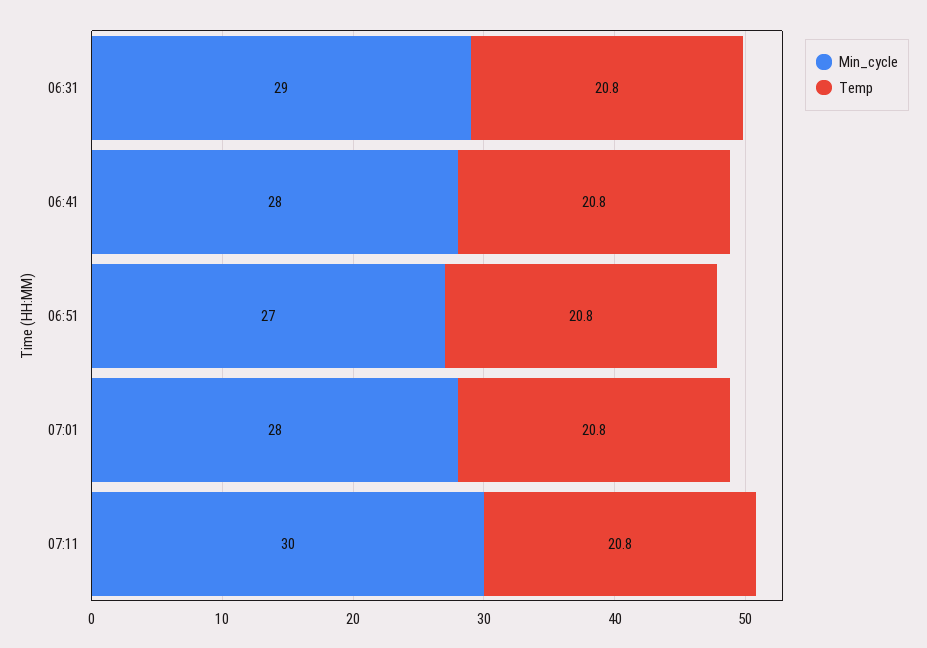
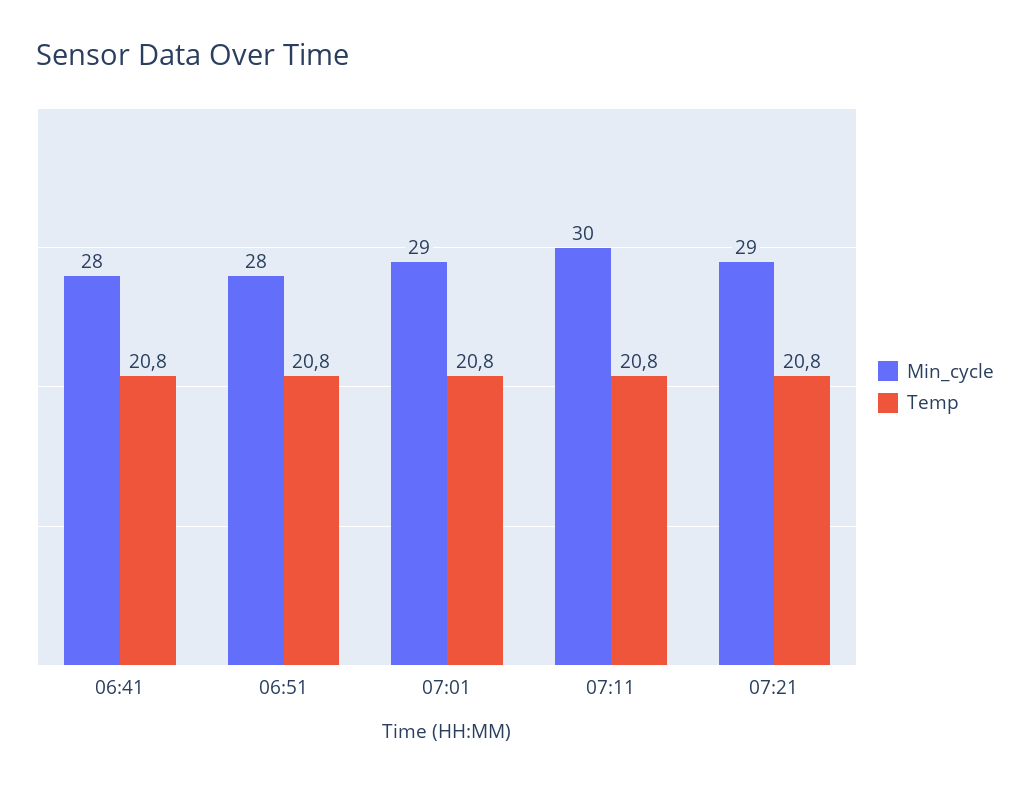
Min_cycle, 06:31: 29 -> none
Temp, 06:31: 20.8 -> none
Min_cycle, 06:51: 27 -> 28
Min_cycle, 07:01: 28 -> 29
Min_cycle, 07:21: none -> 29
Temp, 07:21: none -> 20.8

